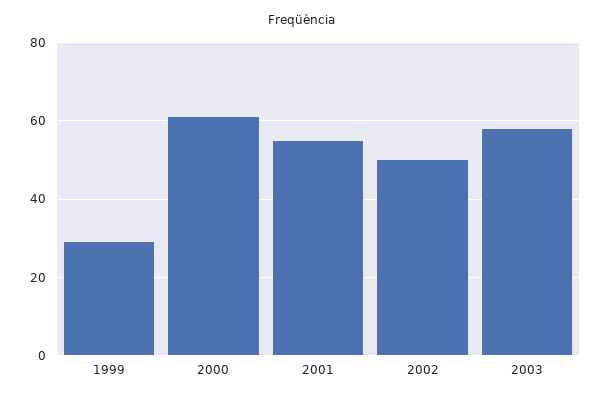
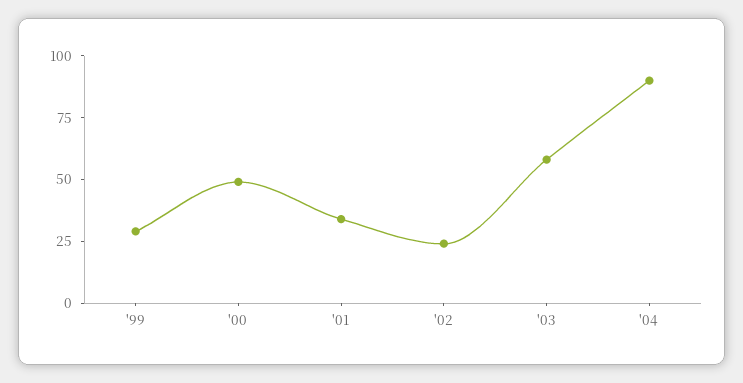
2000: 60 -> 50
2001: 55 -> 35
2002: 50 -> 25
'04: none -> 90

